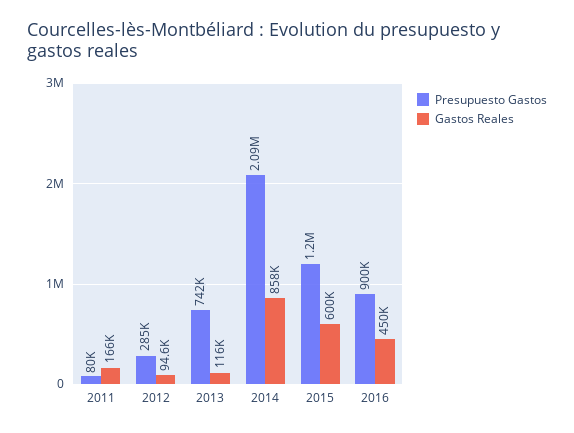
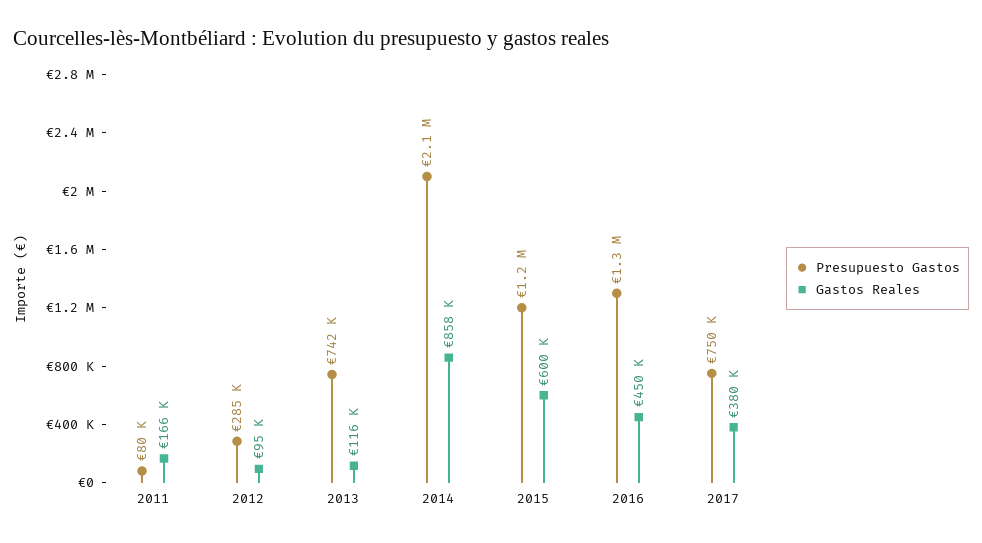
Presupuesto Gastos, 2016: 900000 -> 1300000
Presupuesto Gastos, 2017: none -> 750000
Gastos Reales, 2017: none -> 380000

